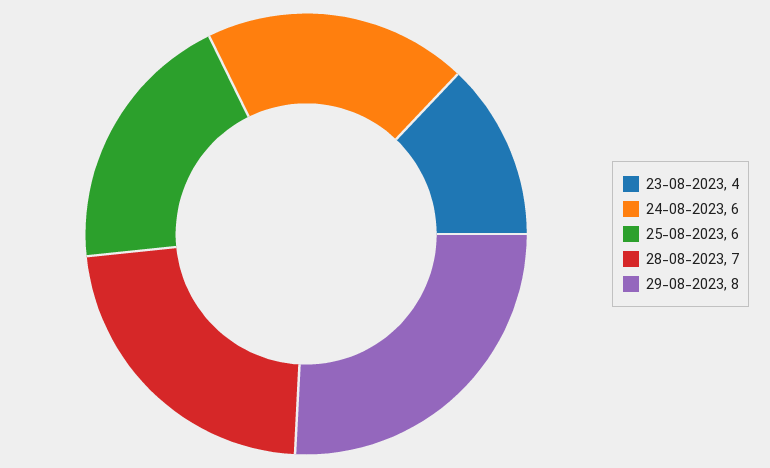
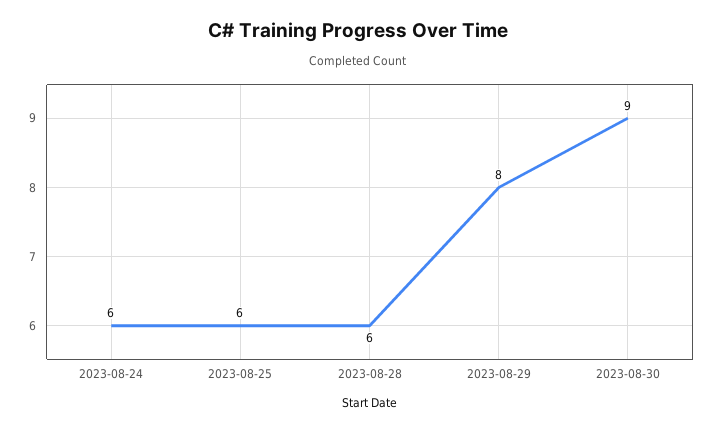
23-08-2023: 4 -> none
28-08-2023: 7 -> 6
2023-08-30: none -> 9

